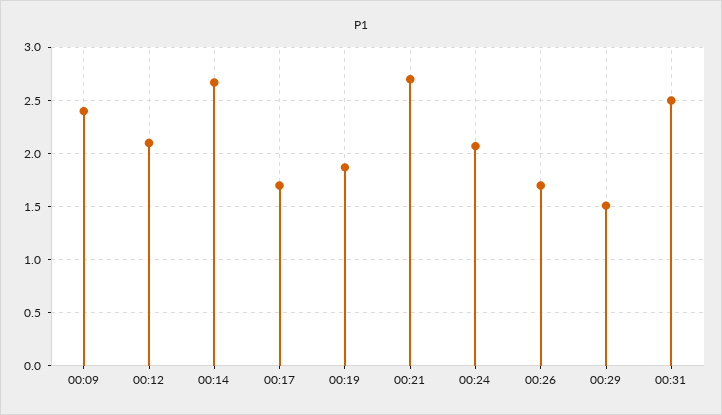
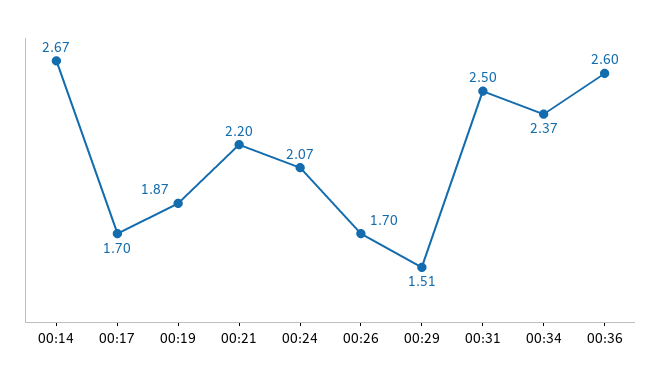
00:09: 2.4 -> none
00:12: 2.1 -> none
00:21: 2.7 -> 2.2
00:34: none -> 2.37
00:36: none -> 2.6

